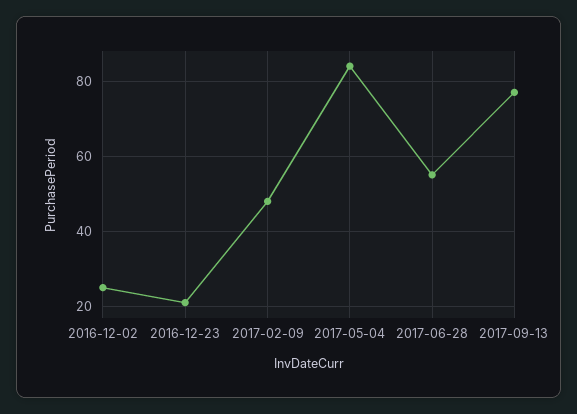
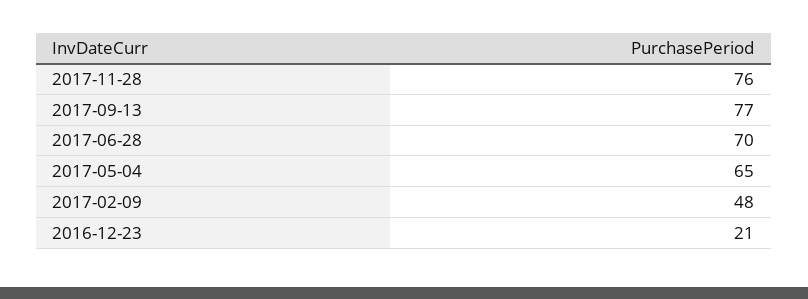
2016-12-02: 25 -> none
2017-05-04: 85 -> 65
2017-06-28: 55 -> 70
2017-11-28: none -> 76

